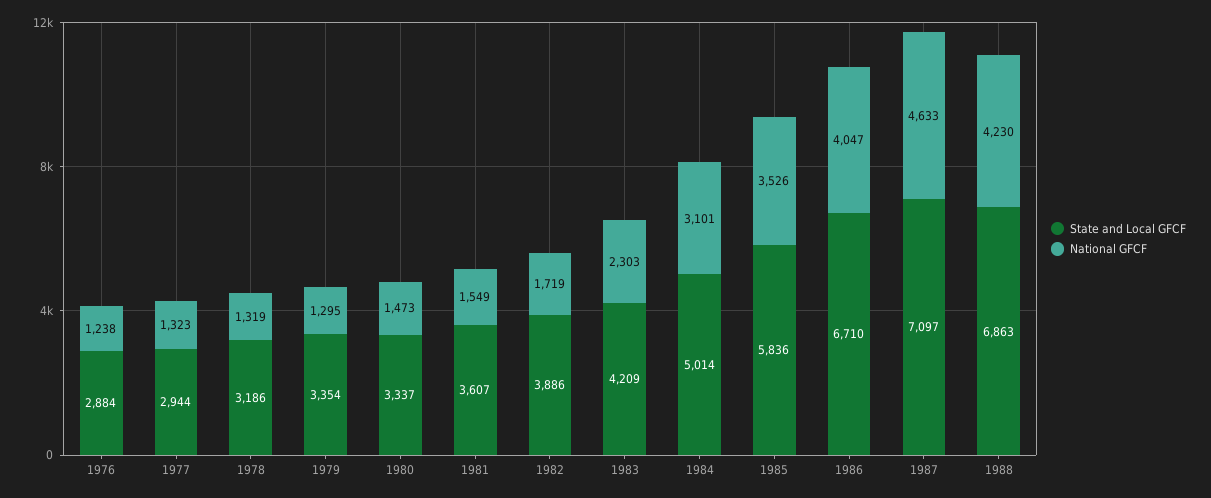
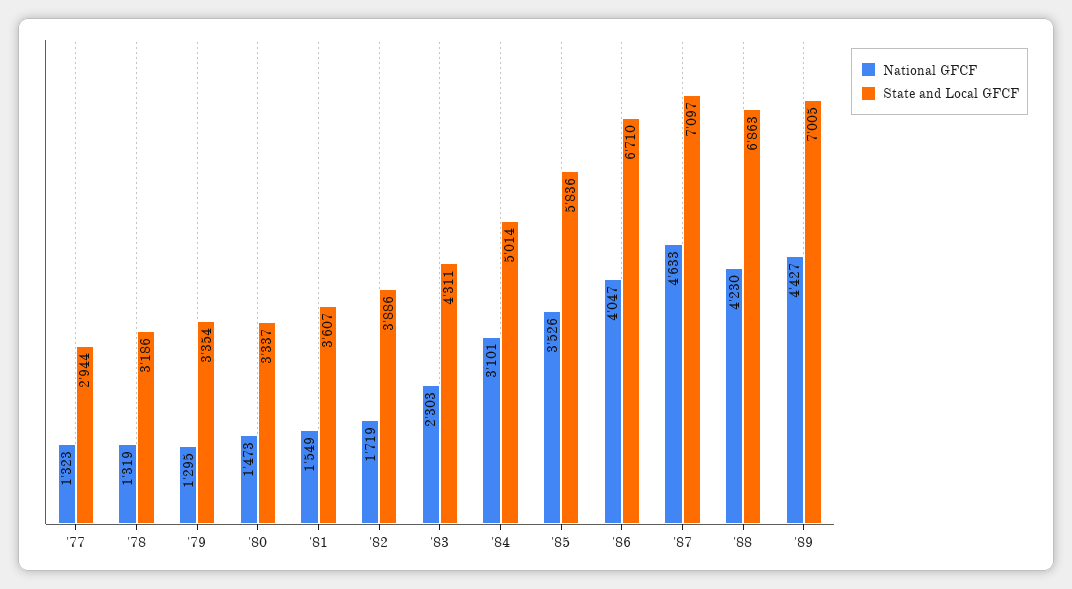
State and Local GFCF, 1976: 2884 -> none
National GFCF, 1976: 1238 -> none
State and Local GFCF, 1983: 4209 -> 4311
National GFCF, '89: none -> 4427
State and Local GFCF, '89: none -> 7005

